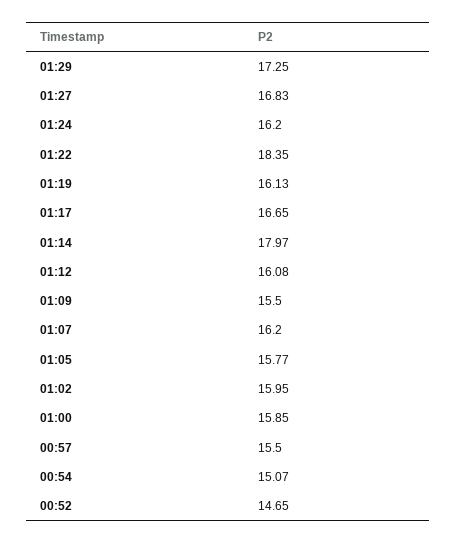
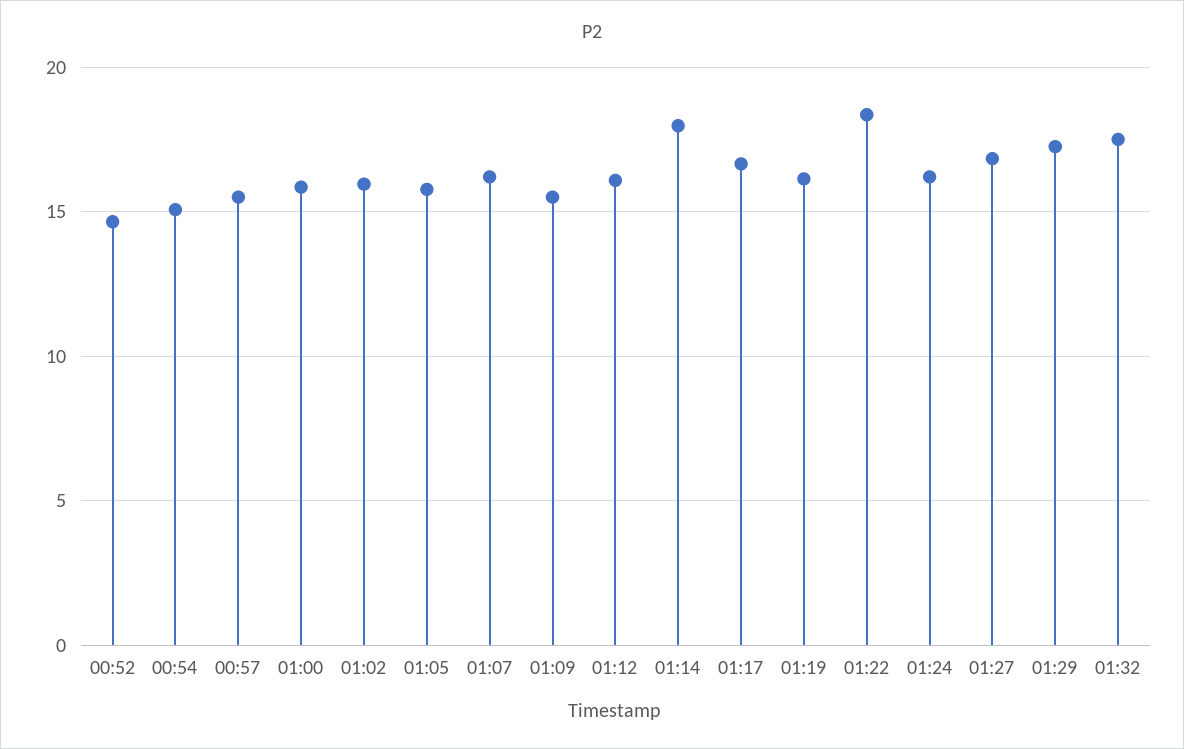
01:32: none -> 17.5

